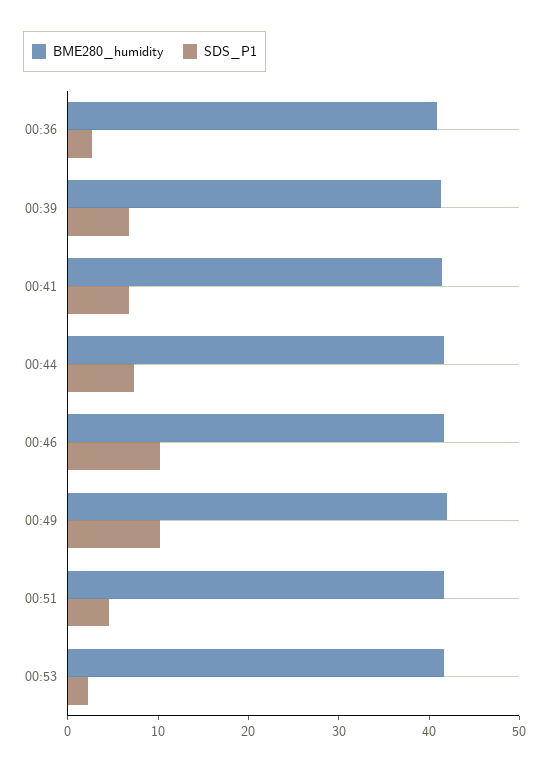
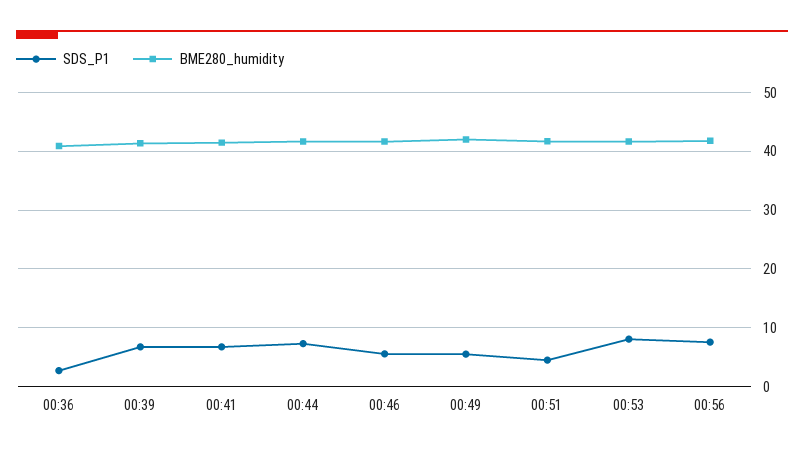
SDS_P1, 00:46: 10 -> 6
SDS_P1, 00:49: 10 -> 6
SDS_P1, 00:53: 2 -> 8
SDS_P1, 00:56: none -> 8
BME280_humidity, 00:56: none -> 42

